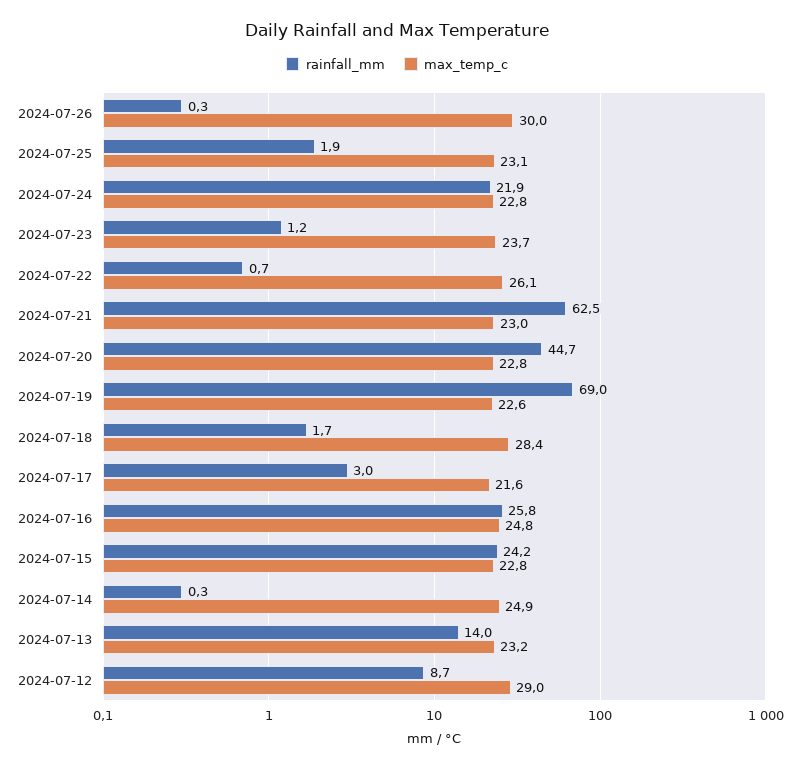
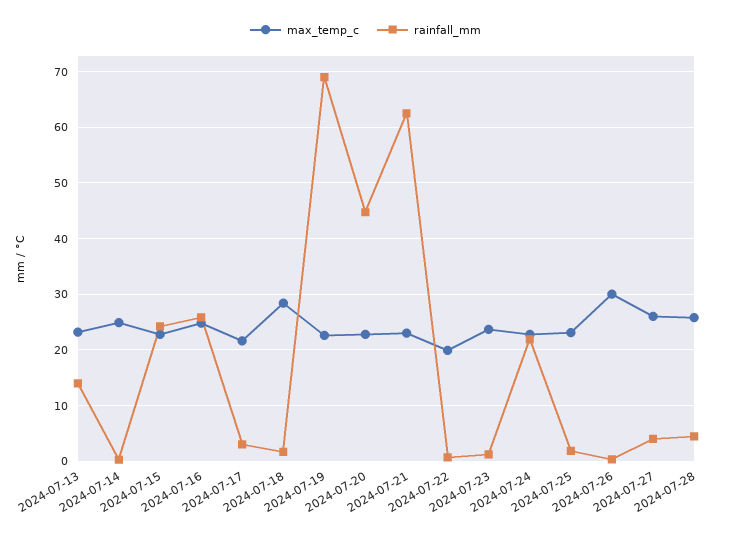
max_temp_c, 2024-07-22: 26.1 -> 20
rainfall_mm, 2024-07-12: 8.7 -> none
max_temp_c, 2024-07-12: 29 -> none
max_temp_c, 2024-07-27: none -> 26
rainfall_mm, 2024-07-27: none -> 4
max_temp_c, 2024-07-28: none -> 26
rainfall_mm, 2024-07-28: none -> 4

